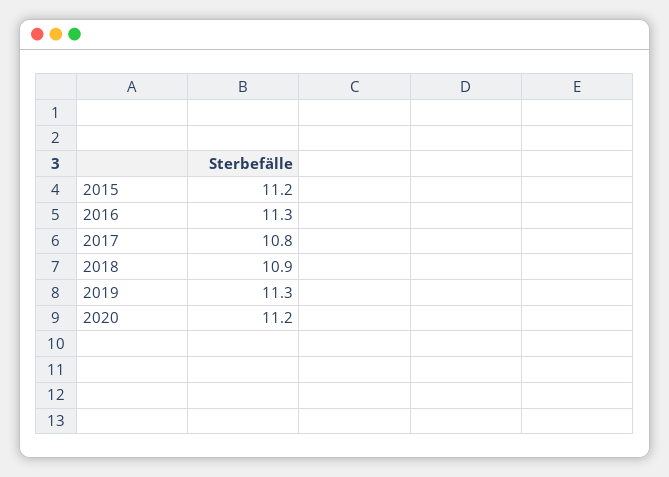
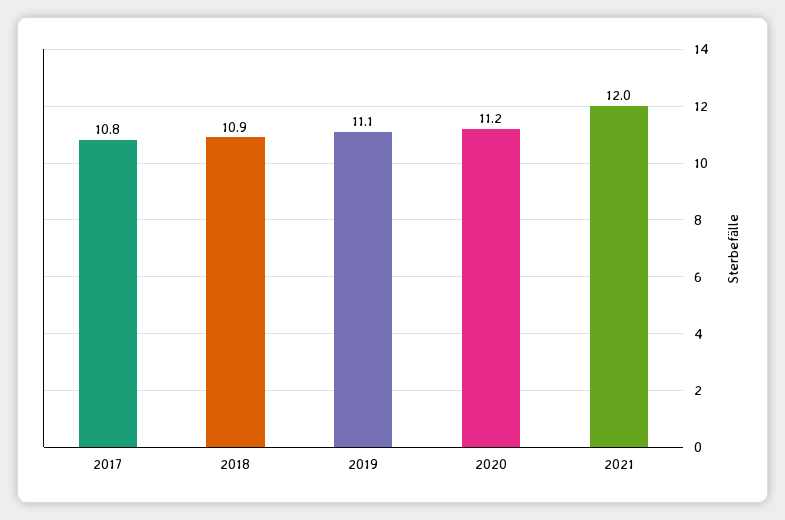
2015: 11.2 -> none
2016: 11.3 -> none
2019: 11.3 -> 11.1
2021: none -> 12

